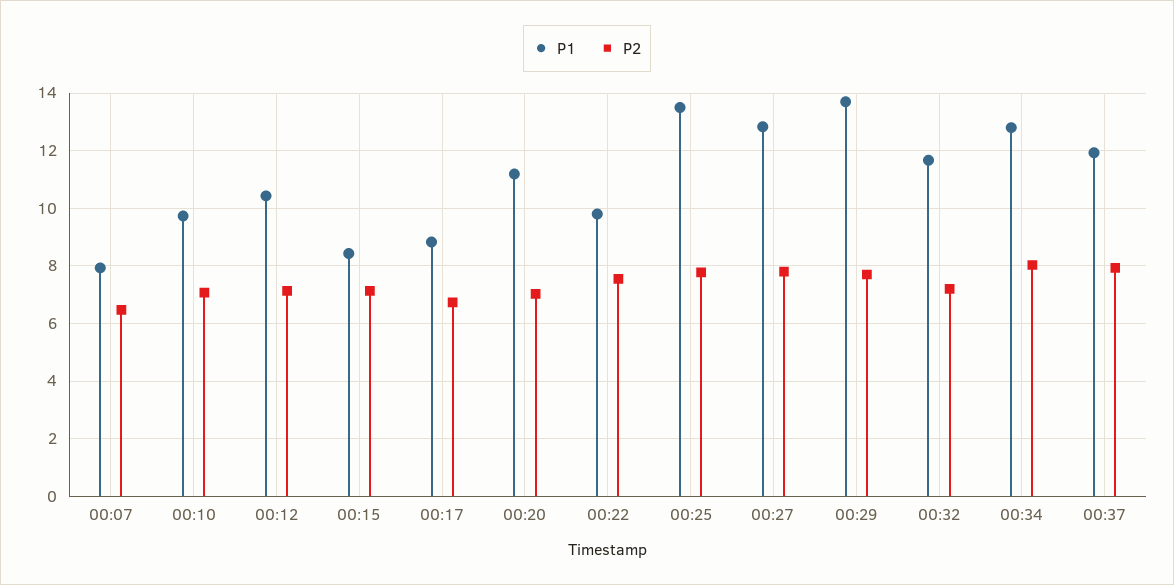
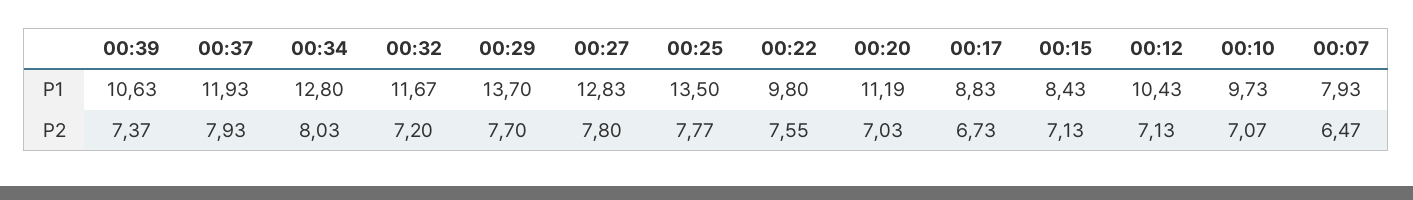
P1, 00:39: none -> 10.63
P2, 00:39: none -> 7.37

